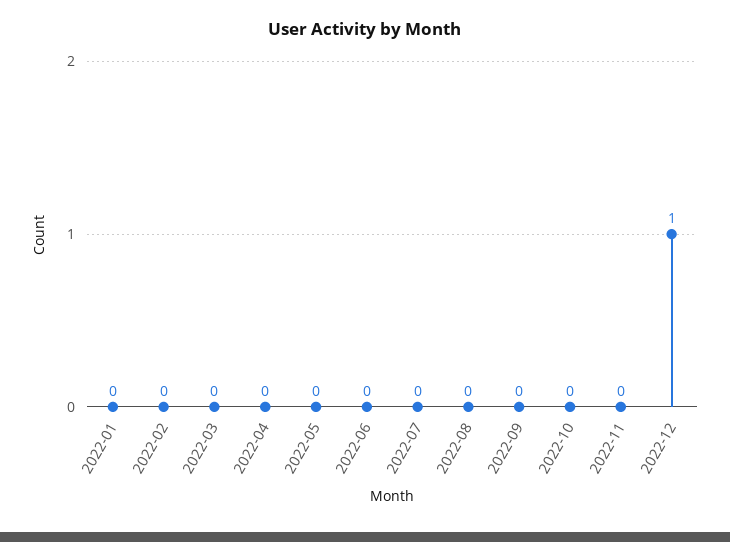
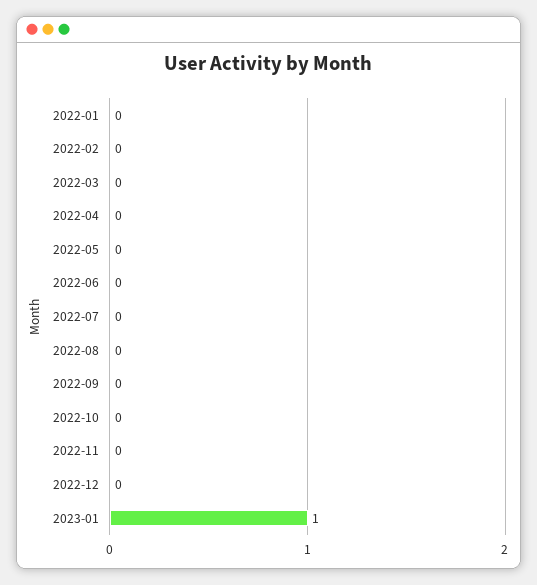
2022-12: 1 -> 0
2023-01: none -> 1

